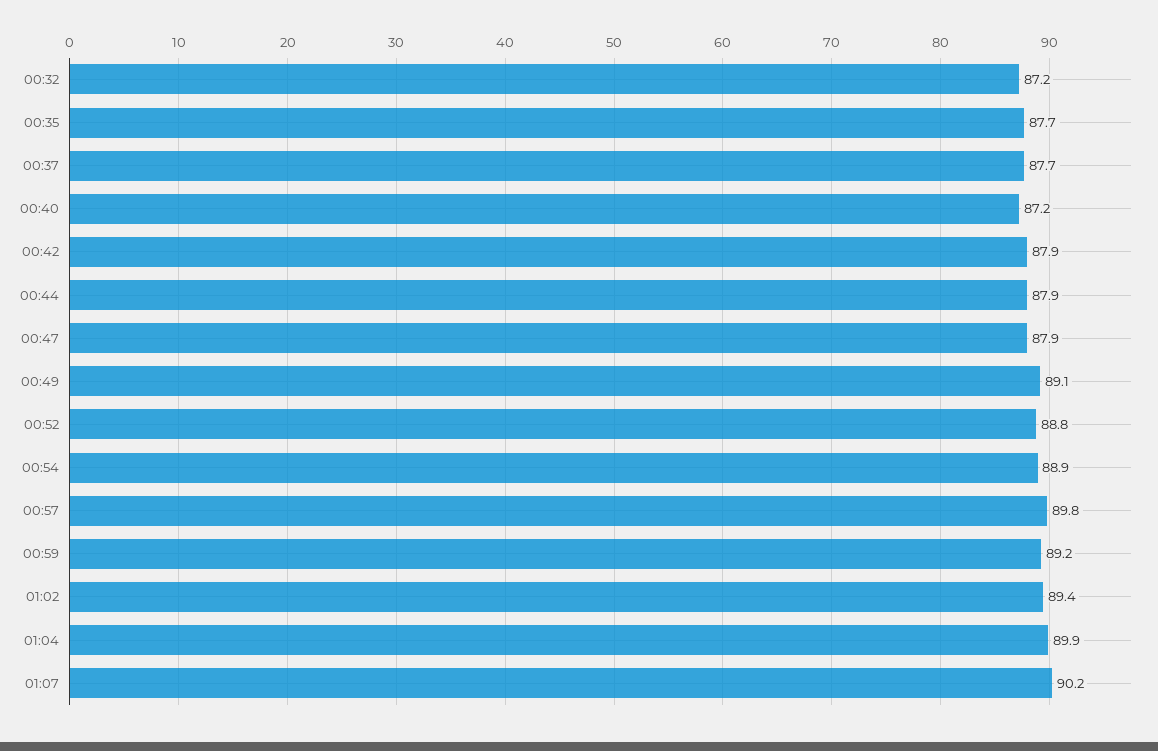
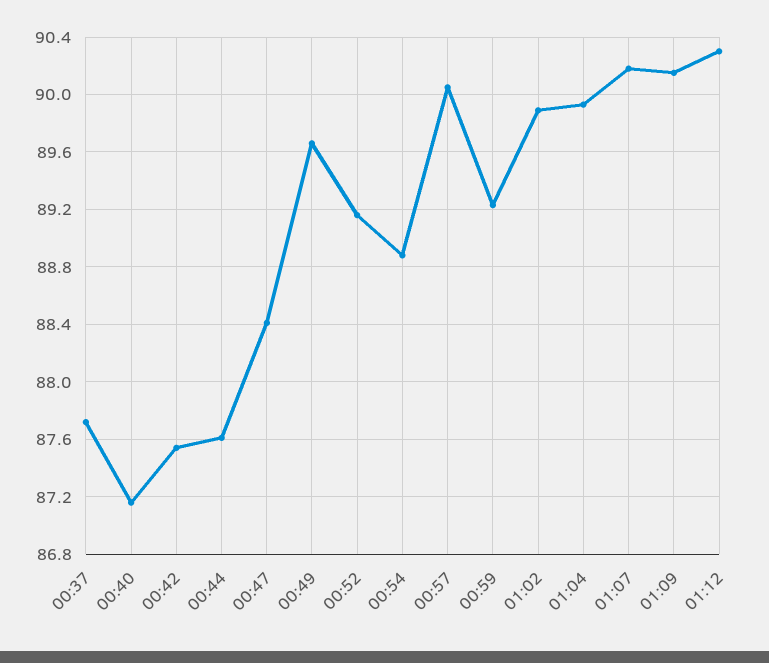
00:32: 87.2 -> none
00:35: 87.7 -> none
00:42: 87.9 -> 87.55
00:44: 87.9 -> 87.6
00:47: 87.9 -> 88.4
00:49: 89.1 -> 89.65
00:52: 88.8 -> 89.15
00:57: 89.8 -> 90.05
01:02: 89.4 -> 89.9
01:09: none -> 90.15
01:12: none -> 90.3

